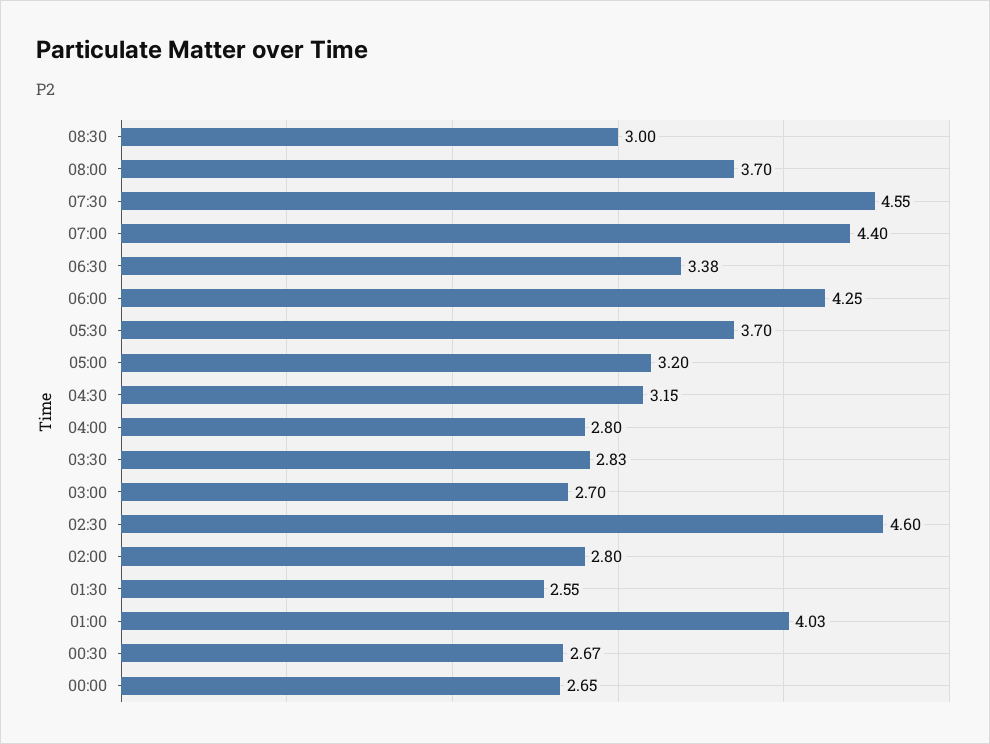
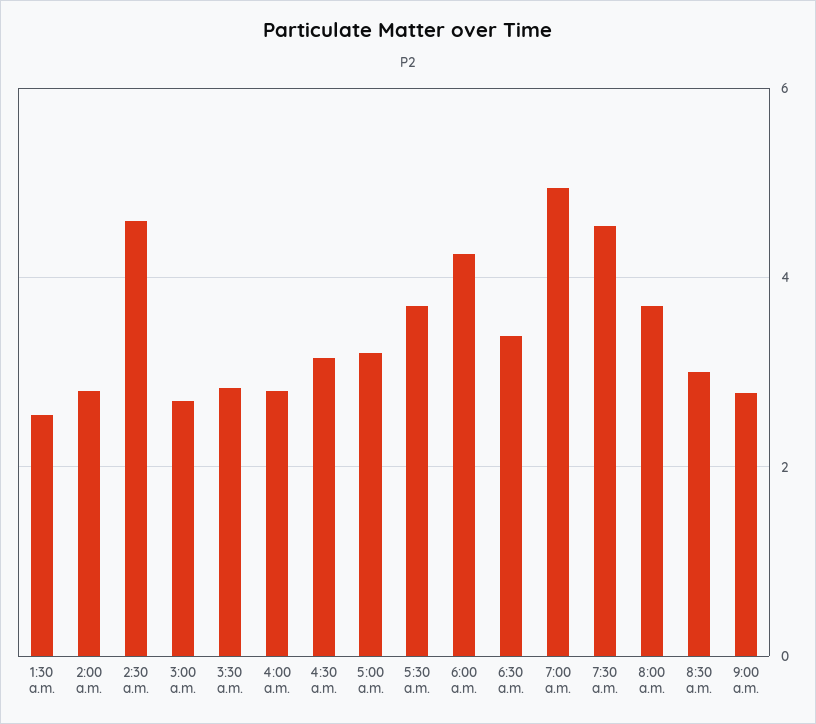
07:00: 4.4 -> 5
01:00: 4.03 -> none
00:30: 2.67 -> none
00:00: 2.65 -> none
9:00 a.m.: none -> 2.8

